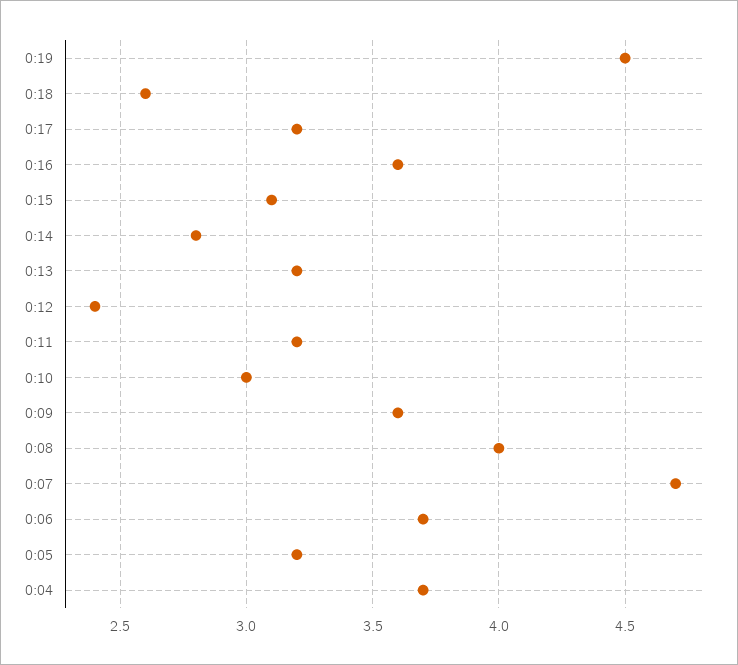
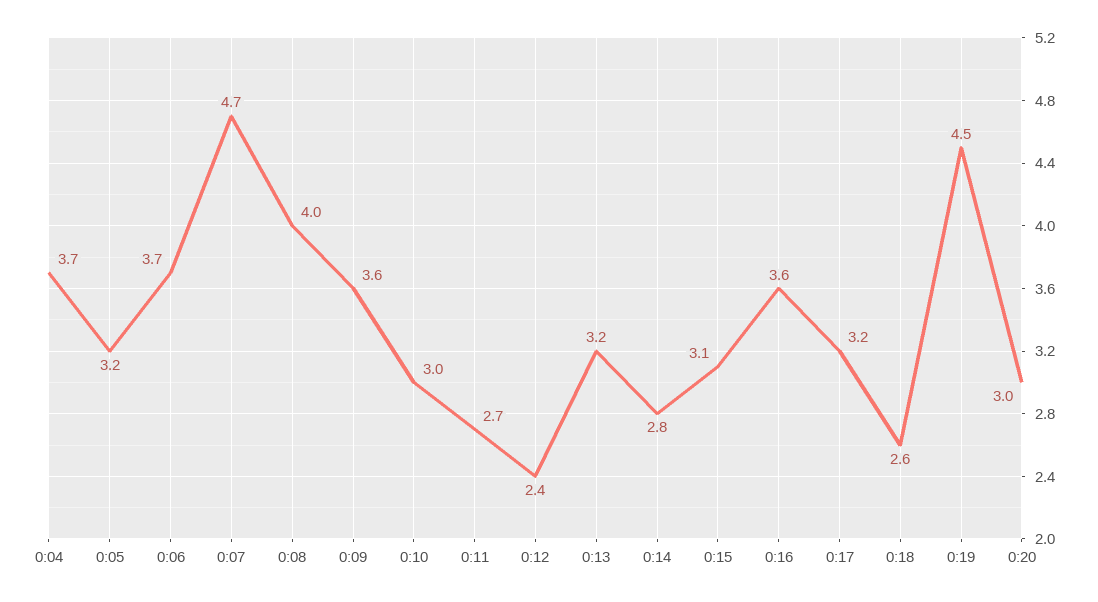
0:11: 3.2 -> 2.7
0:20: none -> 3

